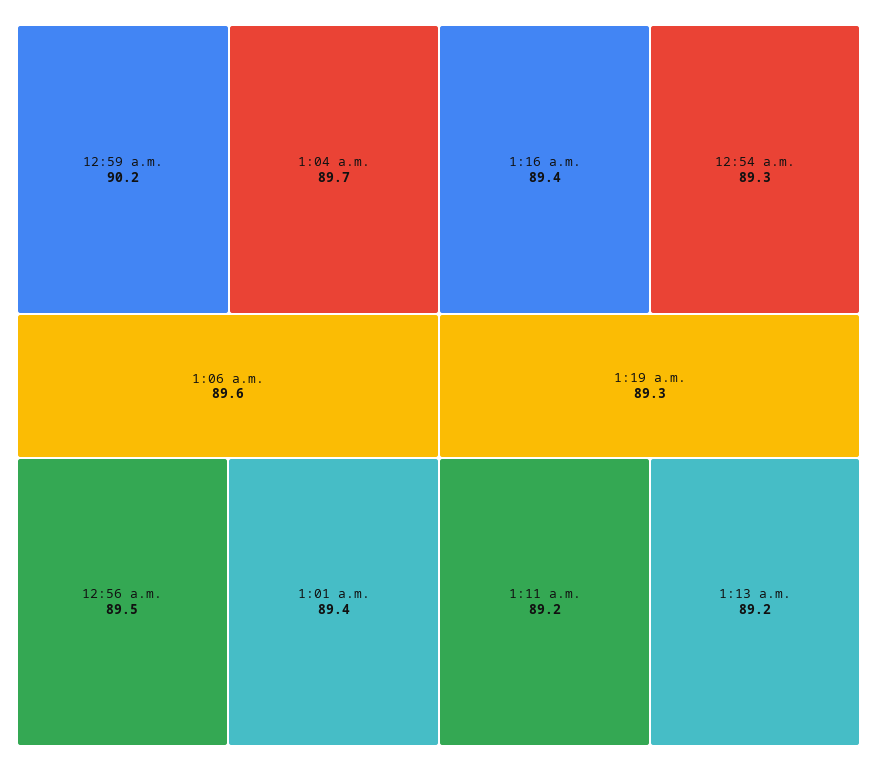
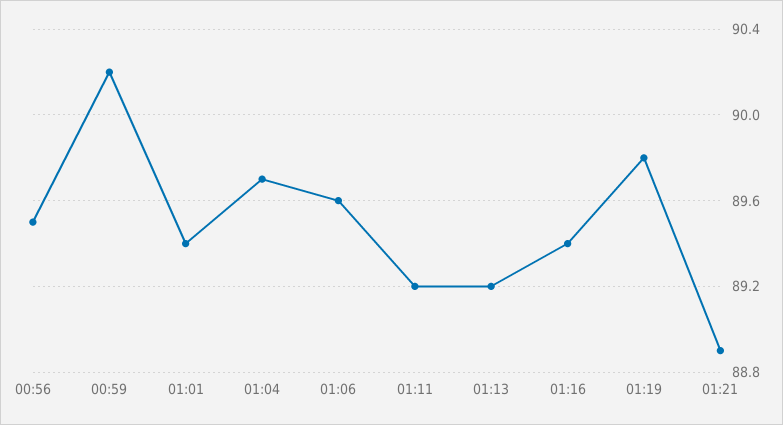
12:54 a.m.: 89.3 -> none
1:19 a.m.: 89.3 -> 89.8
01:21: none -> 88.9

